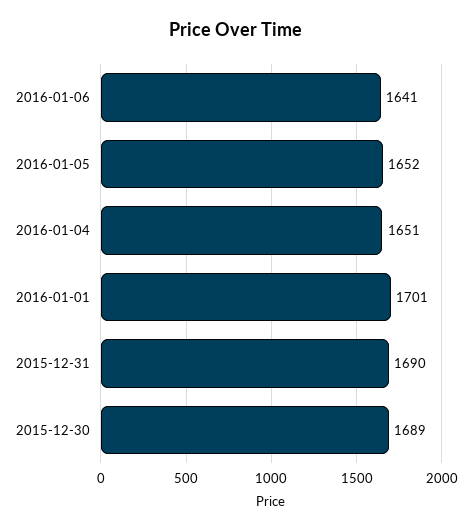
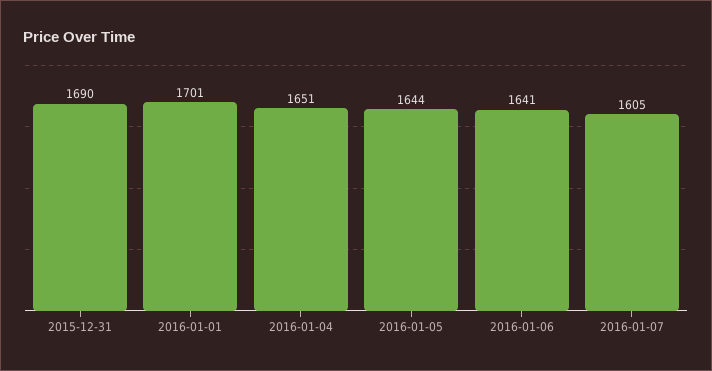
2016-01-05: 1652 -> 1644
2015-12-30: 1689 -> none
2016-01-07: none -> 1605

